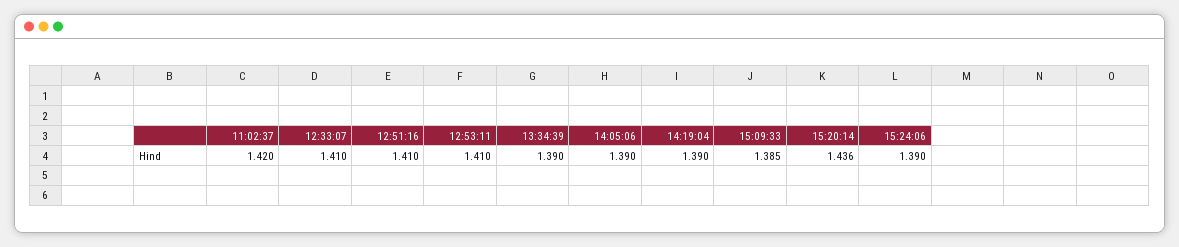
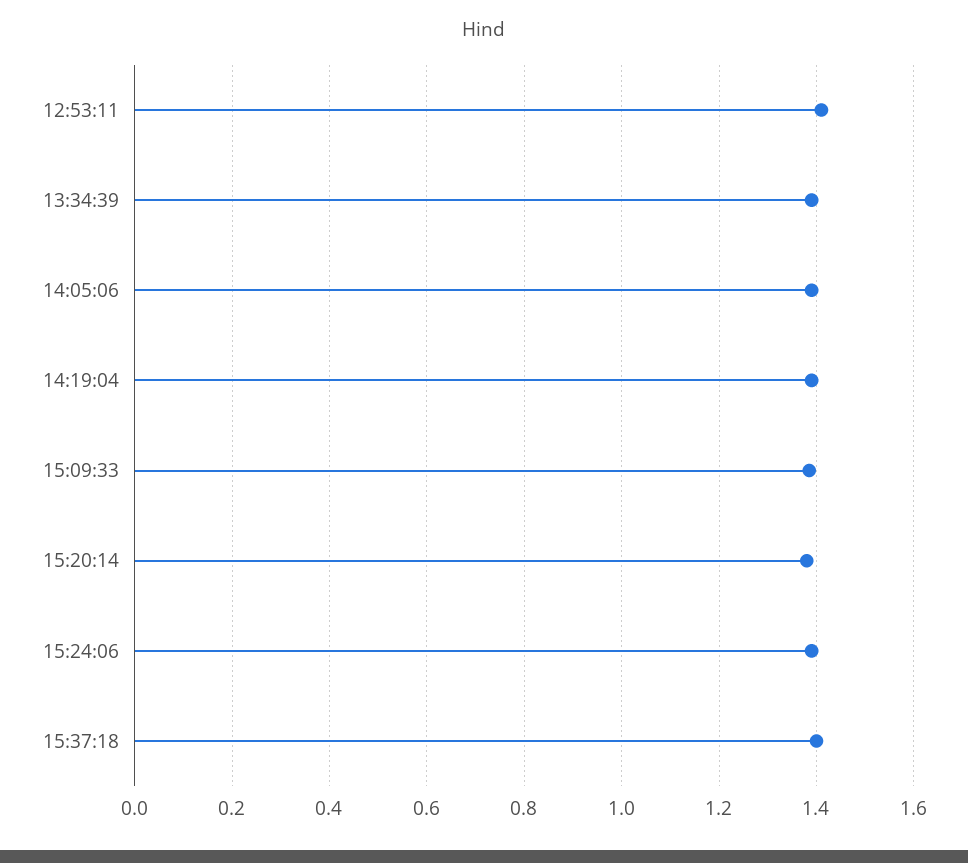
11:02:37: 1.42 -> none
12:33:07: 1.41 -> none
12:51:16: 1.41 -> none
15:20:14: 1.436 -> 1.38
15:37:18: none -> 1.4

